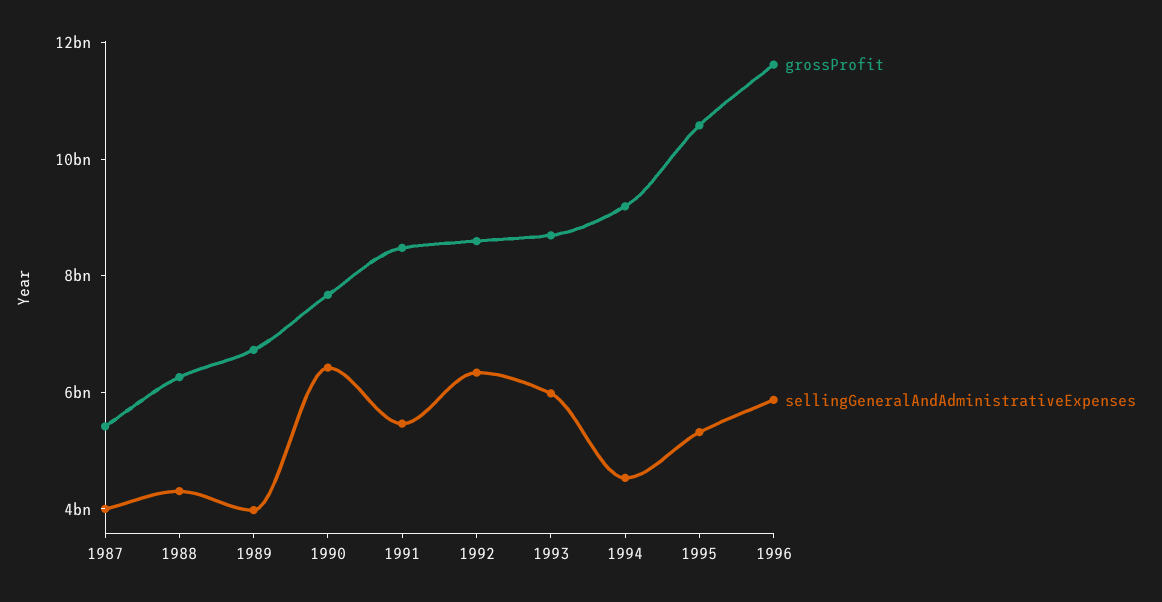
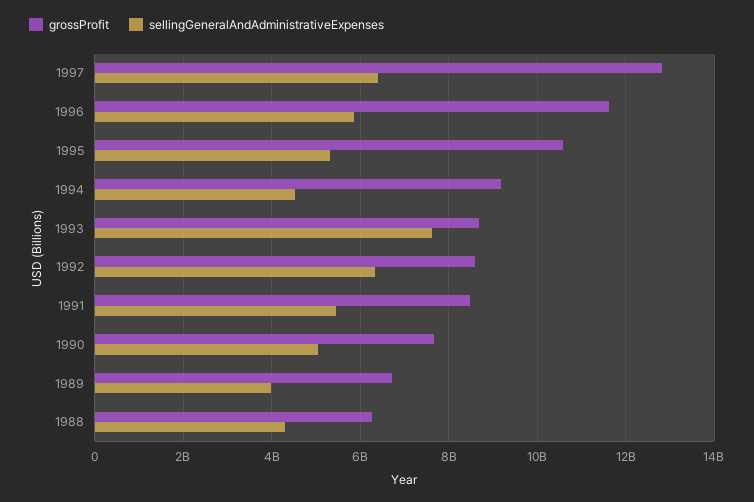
grossProfit, 1987: 5500000000 -> none
sellingGeneralAndAdministrativeExpenses, 1987: 4000000000 -> none
sellingGeneralAndAdministrativeExpenses, 1990: 6500000000 -> 5000000000
sellingGeneralAndAdministrativeExpenses, 1993: 6000000000 -> 7600000000
grossProfit, 1997: none -> 12800000000
sellingGeneralAndAdministrativeExpenses, 1997: none -> 6400000000

